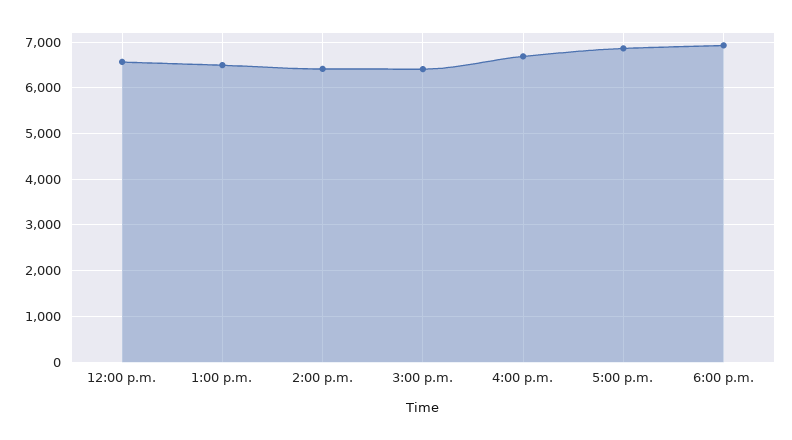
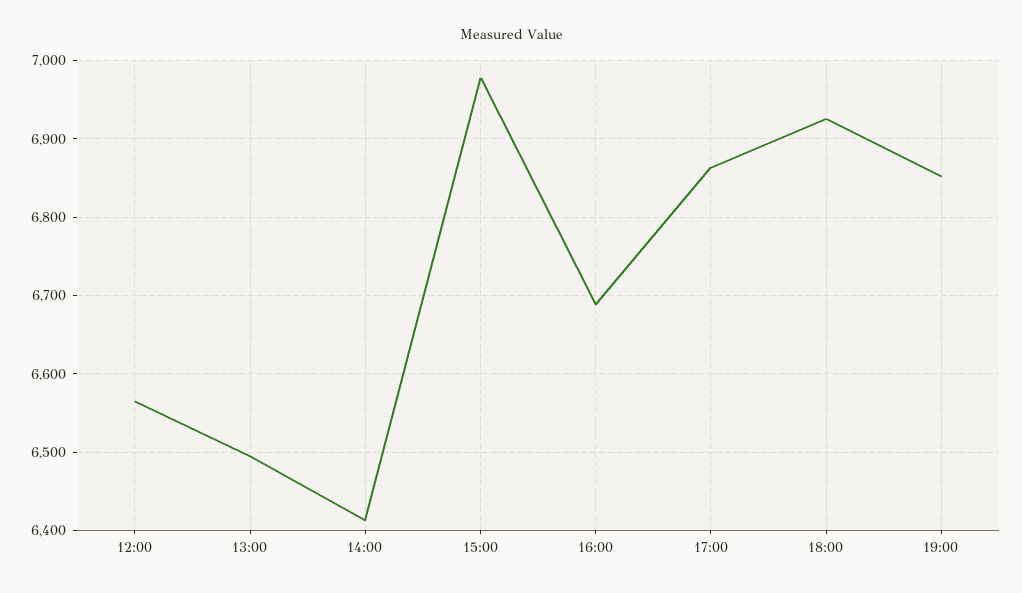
3:00 p.m.: 6400 -> 6980
19:00: none -> 6850

